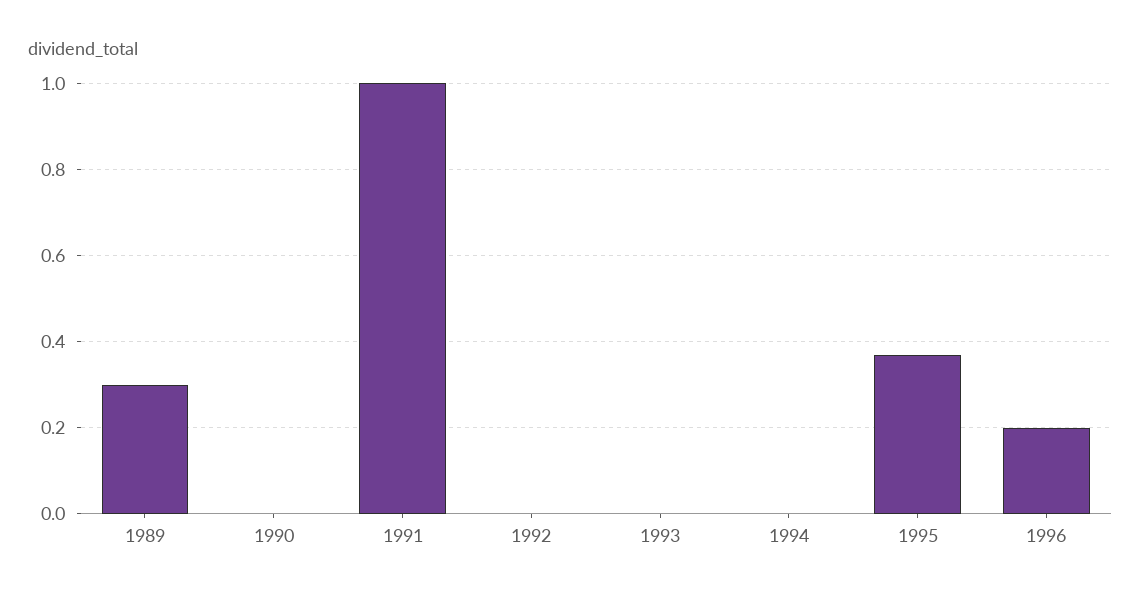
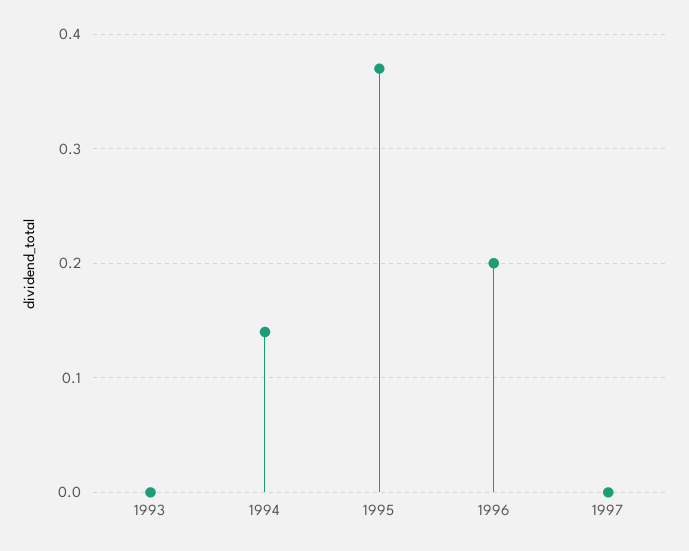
1989: 0.3 -> none
1990: 0 -> none
1991: 1 -> none
1992: 0 -> none
1994: 0 -> 0.14
1997: none -> 0

